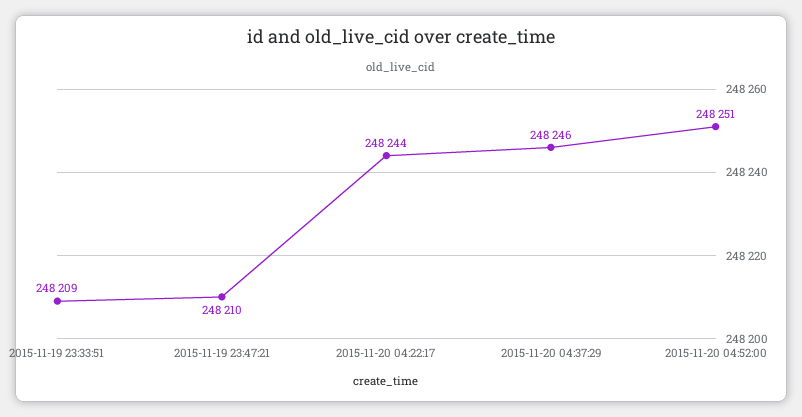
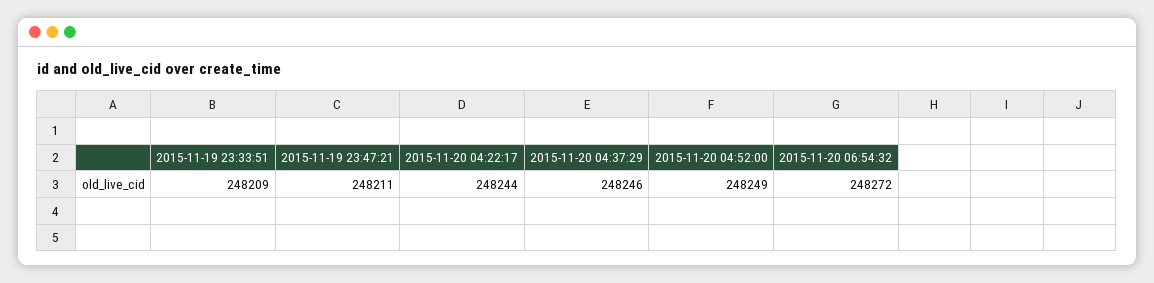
2015-11-19 23:47:21: 248210 -> 248211
2015-11-20 04:52:00: 248251 -> 248249
2015-11-20 06:54:32: none -> 248272

